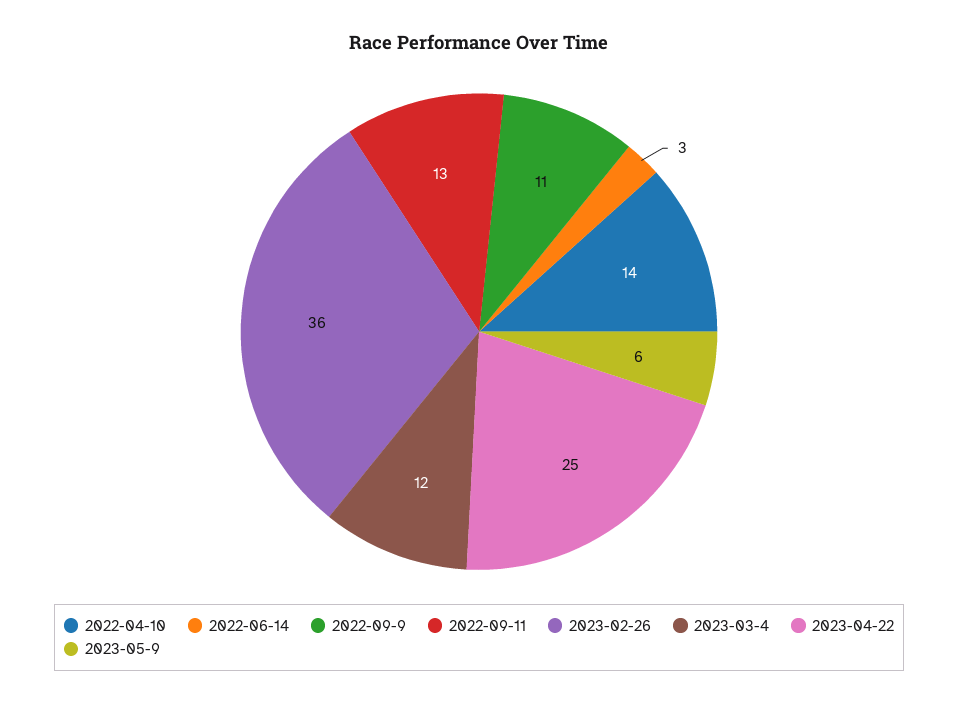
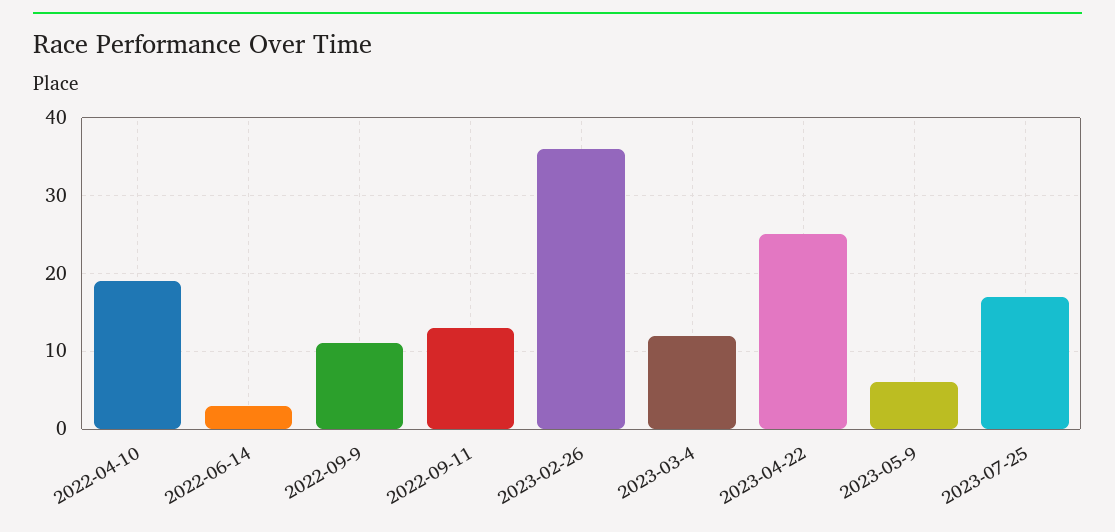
2022-04-10: 14 -> 19
2023-07-25: none -> 17

